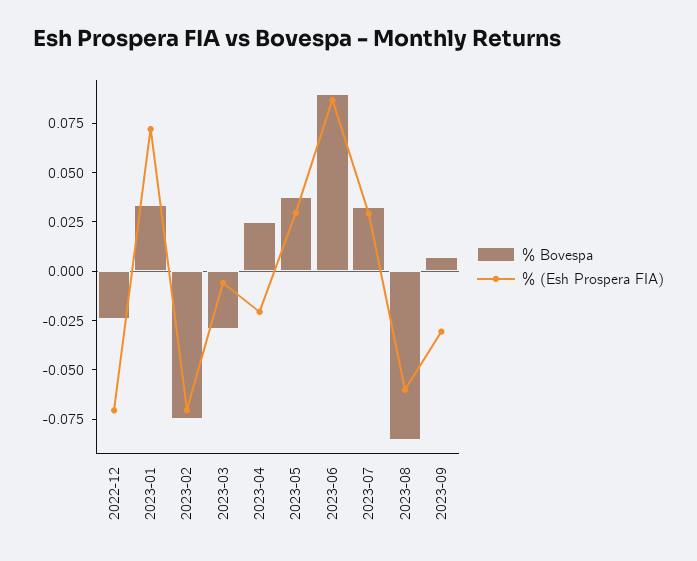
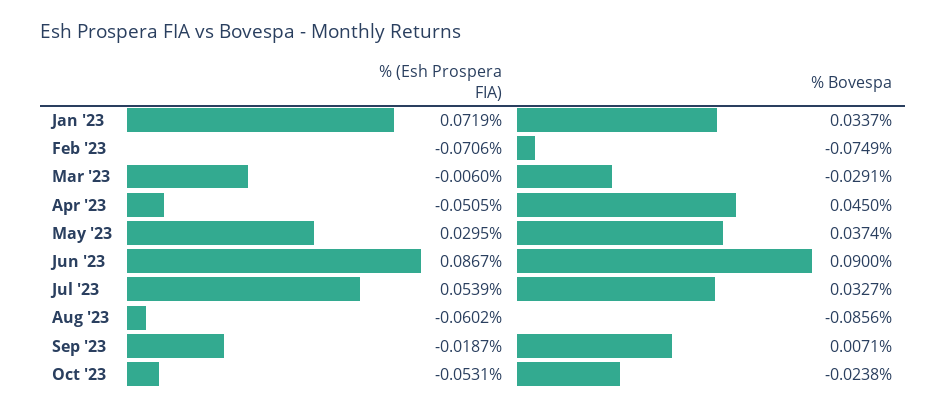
% Bovespa, 2022-12: -0.025 -> none
% (Esh Prospera FIA), 2022-12: -0.07 -> none
% Bovespa, 2023-04: 0.025 -> 0.045
% (Esh Prospera FIA), 2023-04: -0.02 -> -0.0505
% (Esh Prospera FIA), 2023-07: 0.03 -> 0.0539
% (Esh Prospera FIA), 2023-09: -0.03 -> -0.0187
% (Esh Prospera FIA), Oct '23: none -> -0.0531
% Bovespa, Oct '23: none -> -0.0238

